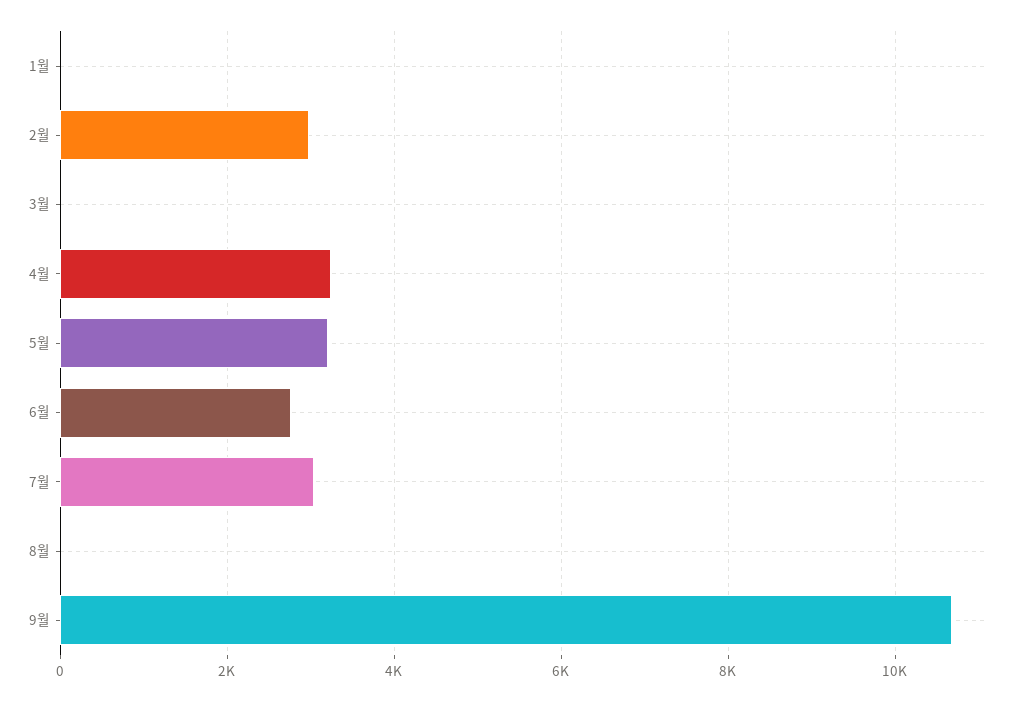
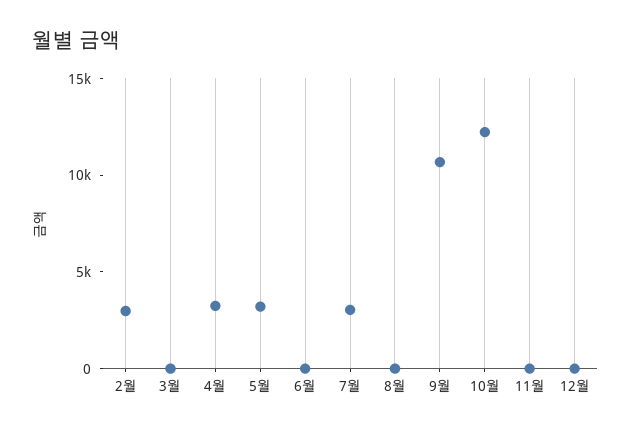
1월: 0 -> none
6월: 2800 -> 0
10월: none -> 12000
11월: none -> 0
12월: none -> 0

